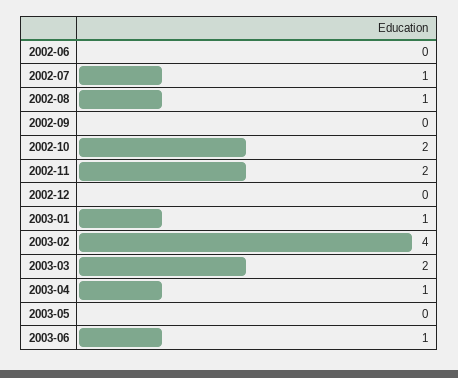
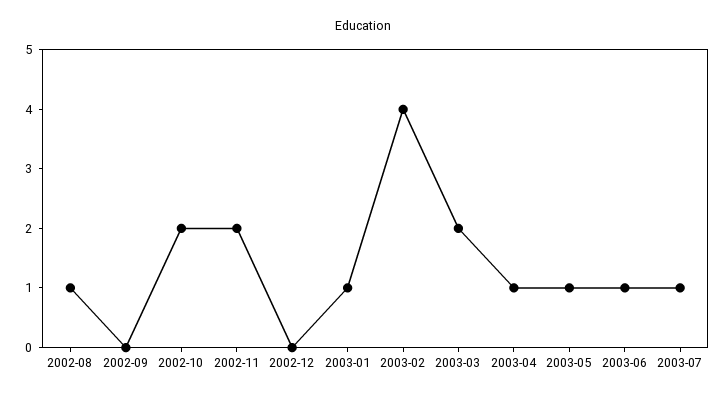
2002-06: 0 -> none
2002-07: 1 -> none
2003-05: 0 -> 1
2003-07: none -> 1

